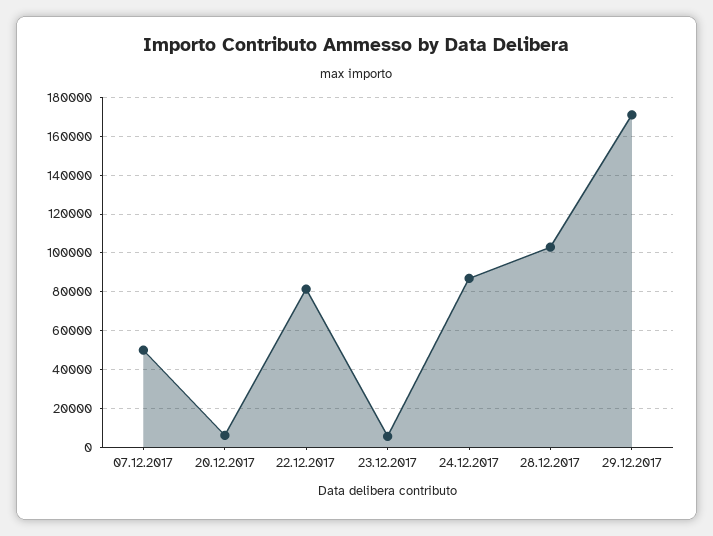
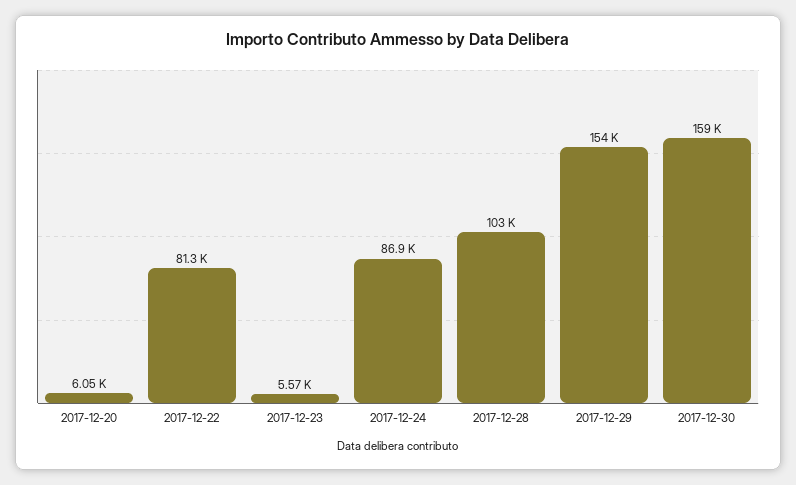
07.12.2017: 50000 -> none
29.12.2017: 170000 -> 154000
2017-12-30: none -> 159000

